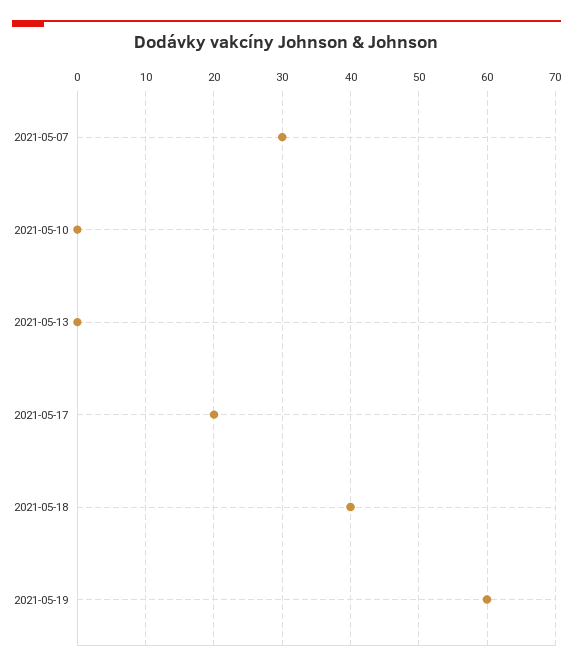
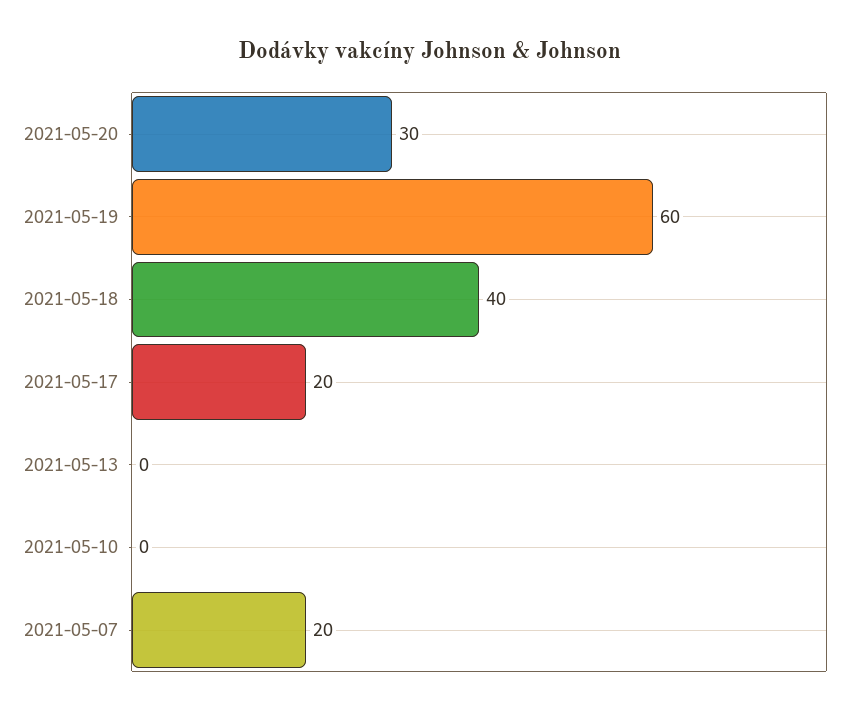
2021-05-07: 30 -> 20
2021-05-20: none -> 30

